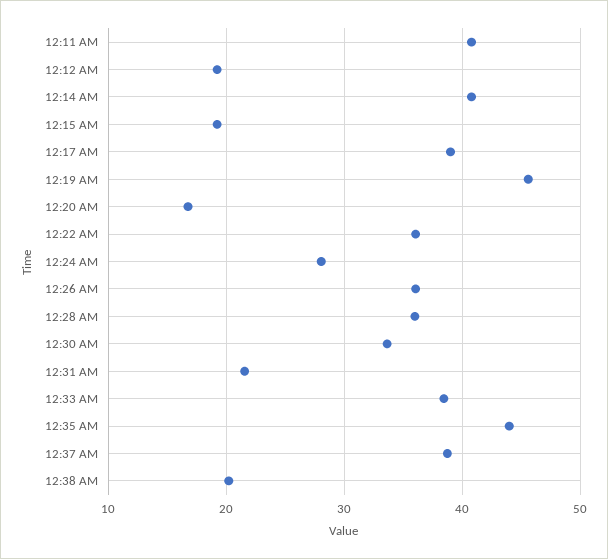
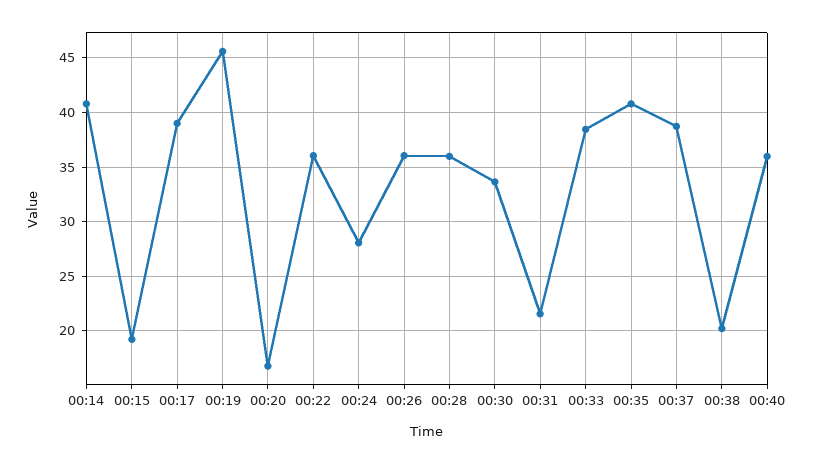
12:11 AM: 41 -> none
12:12 AM: 19 -> none
12:35 AM: 44 -> 41
00:40: none -> 36

